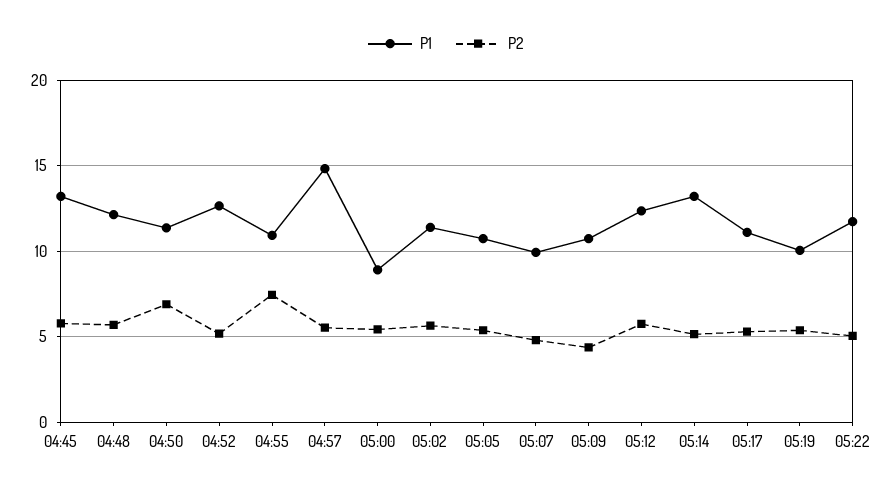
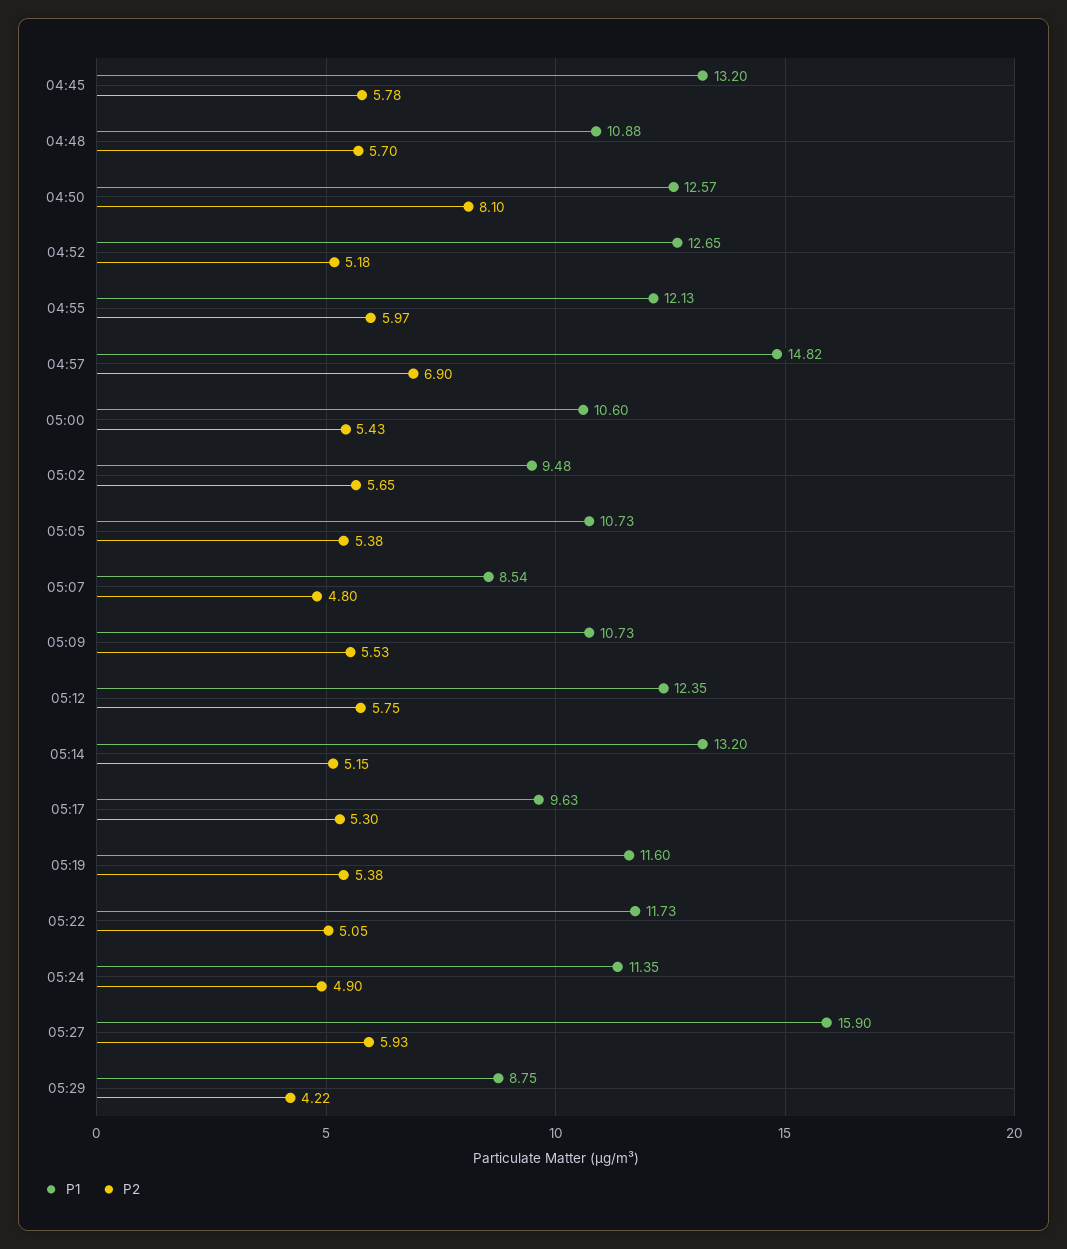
P1, 04:48: 12 -> 10.88
P1, 04:50: 11.5 -> 12.57
P2, 04:50: 7 -> 8.1
P1, 04:55: 11 -> 12.13
P2, 04:55: 7.5 -> 5.97
P2, 04:57: 5.5 -> 6.9
P1, 05:00: 9 -> 10.6
P1, 05:02: 11.5 -> 9.48
P1, 05:07: 10 -> 8.54
P2, 05:09: 4.5 -> 5.53
P1, 05:17: 11 -> 9.63
P1, 05:19: 10 -> 11.6
P1, 05:24: none -> 11.35
P2, 05:24: none -> 4.9
P1, 05:27: none -> 15.9
P2, 05:27: none -> 5.93
P1, 05:29: none -> 8.75
P2, 05:29: none -> 4.22

